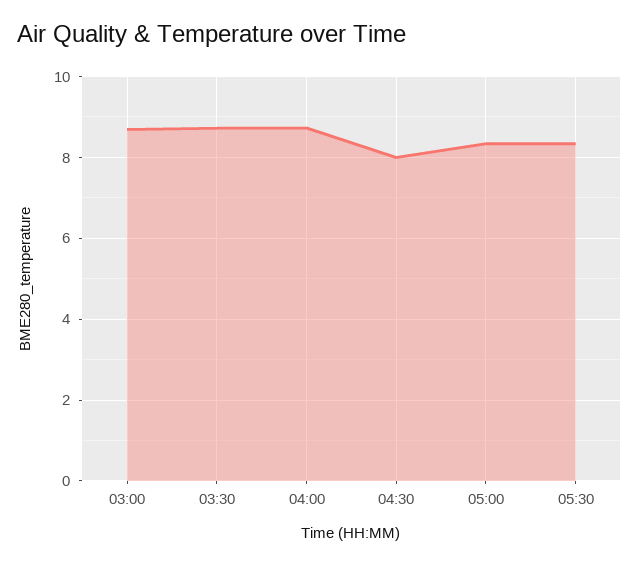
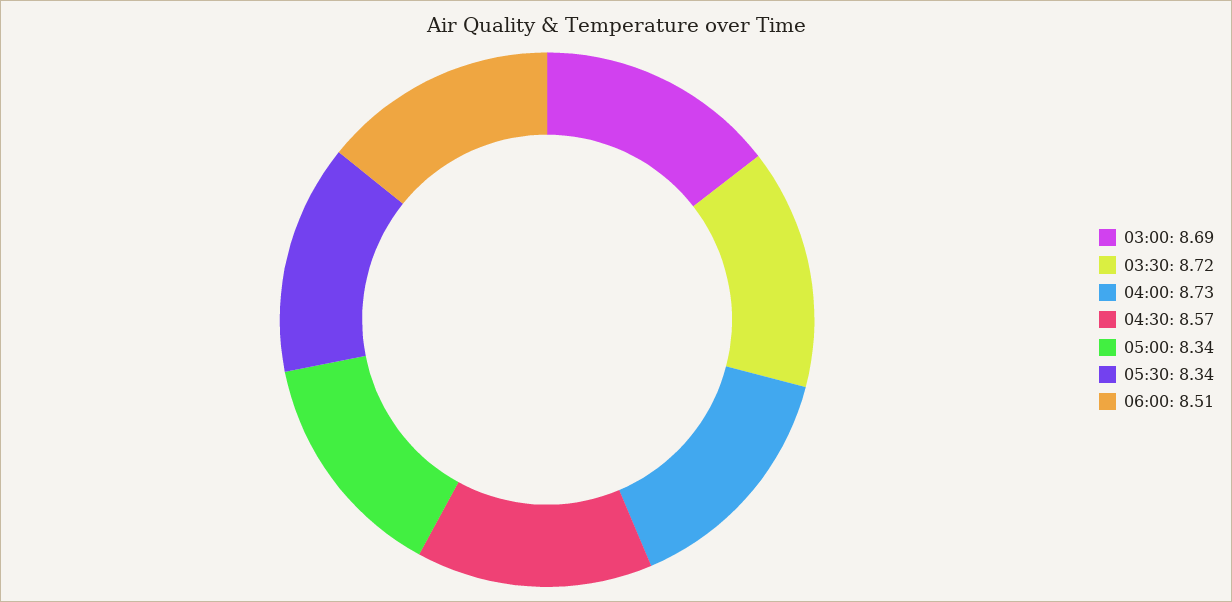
04:30: 8 -> 8.57
06:00: none -> 8.51

